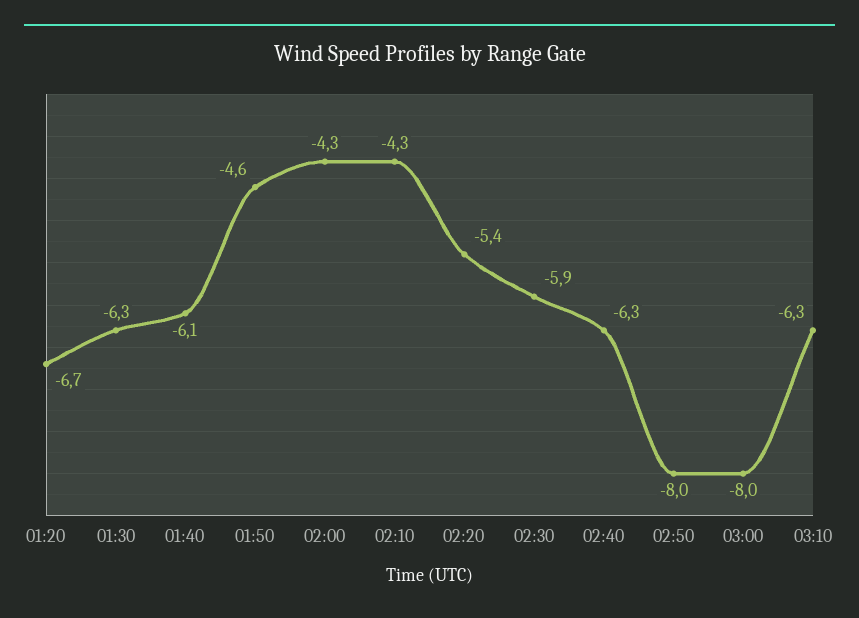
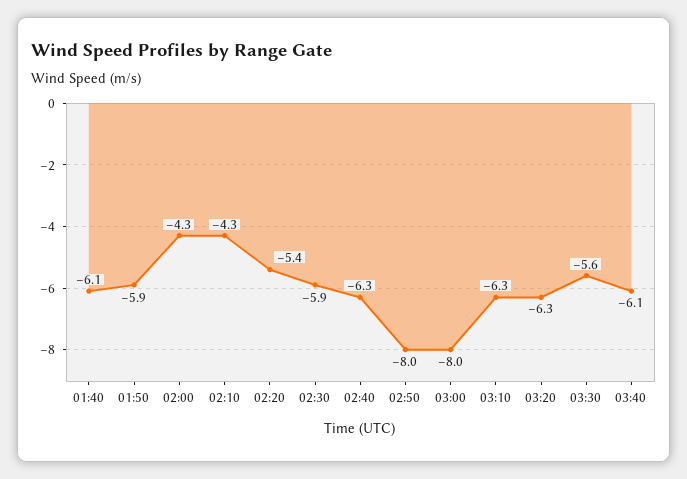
01:20: -6.7 -> none
01:30: -6.3 -> none
01:50: -4.6 -> -5.9
03:20: none -> -6.3
03:30: none -> -5.6
03:40: none -> -6.1

